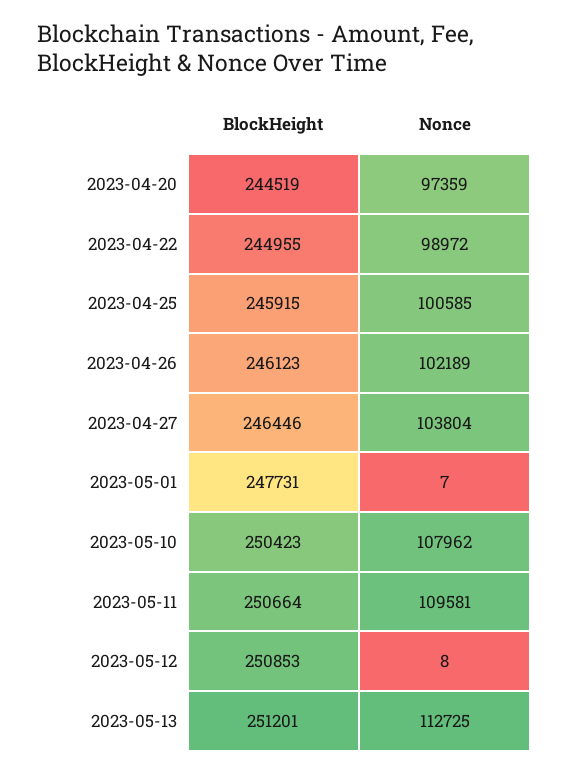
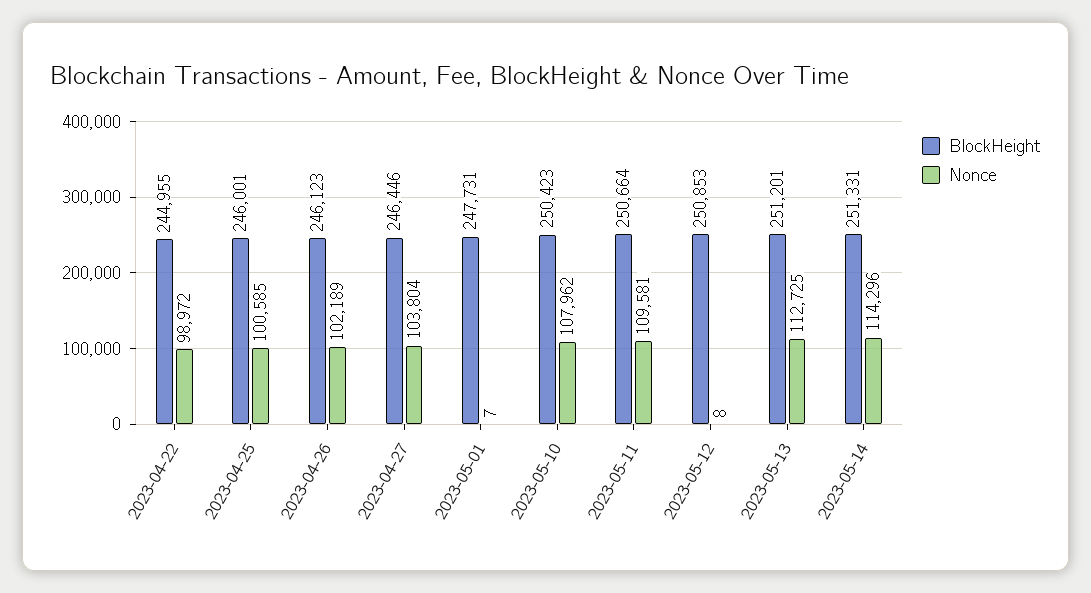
BlockHeight, 2023-04-20: 244519 -> none
Nonce, 2023-04-20: 97359 -> none
BlockHeight, 2023-04-25: 245915 -> 246001
BlockHeight, 2023-05-14: none -> 251331
Nonce, 2023-05-14: none -> 114296

